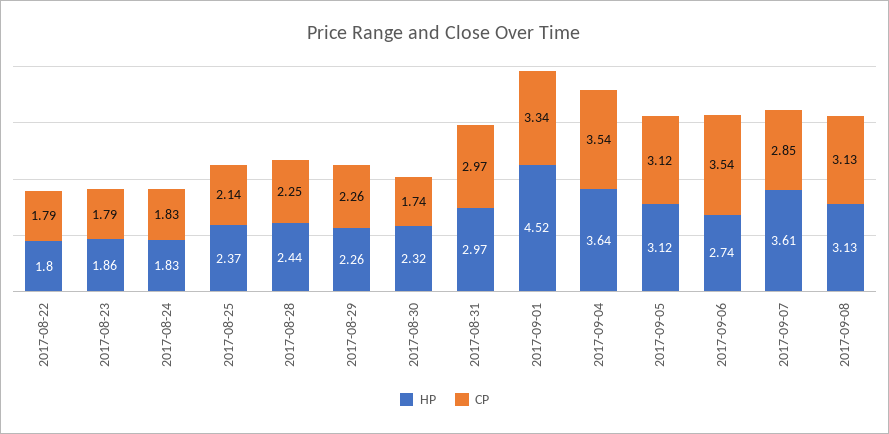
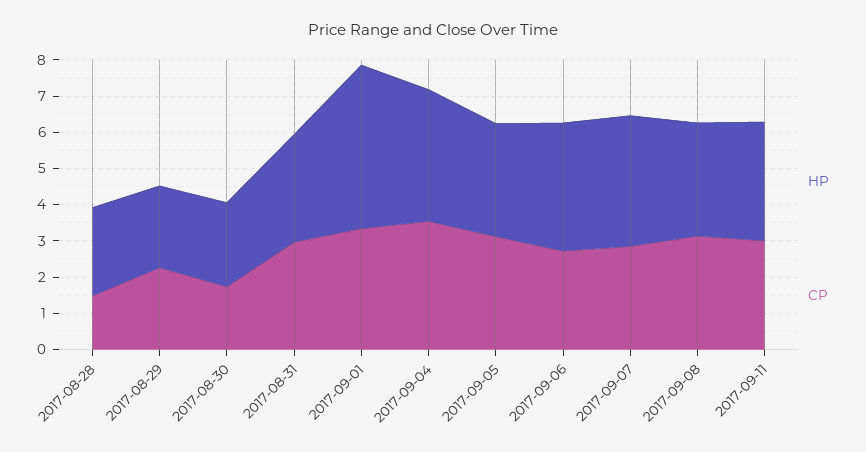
HP, 2017-08-22: 1.8 -> none
CP, 2017-08-22: 1.79 -> none
HP, 2017-08-23: 1.86 -> none
CP, 2017-08-23: 1.79 -> none
HP, 2017-08-24: 1.83 -> none
CP, 2017-08-24: 1.83 -> none
HP, 2017-08-25: 2.37 -> none
CP, 2017-08-25: 2.14 -> none
CP, 2017-08-28: 2.25 -> 1.5
HP, 2017-09-06: 2.74 -> 3.5
CP, 2017-09-06: 3.54 -> 2.75
HP, 2017-09-11: none -> 3.25
CP, 2017-09-11: none -> 3

